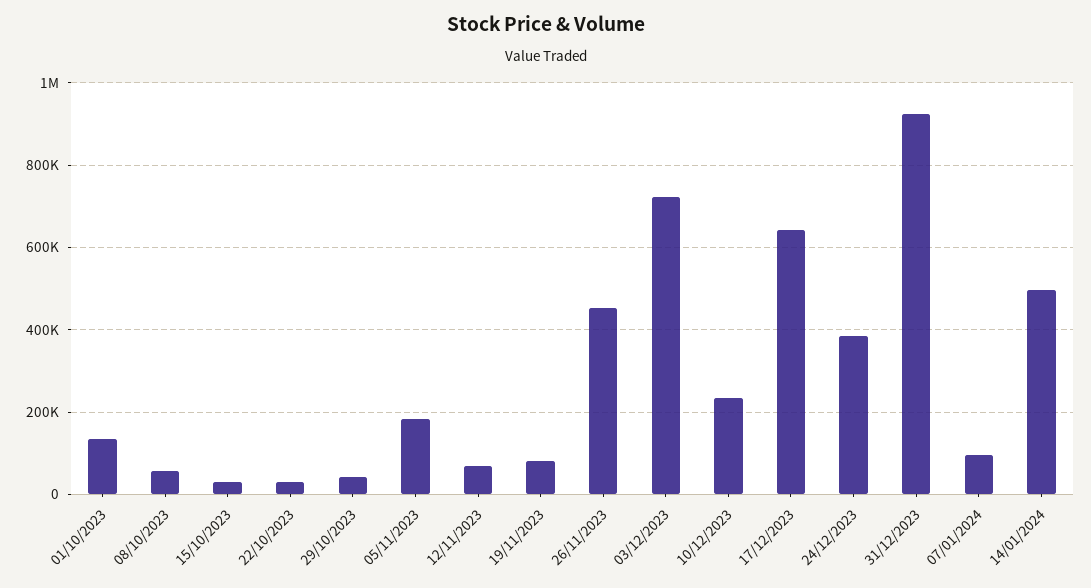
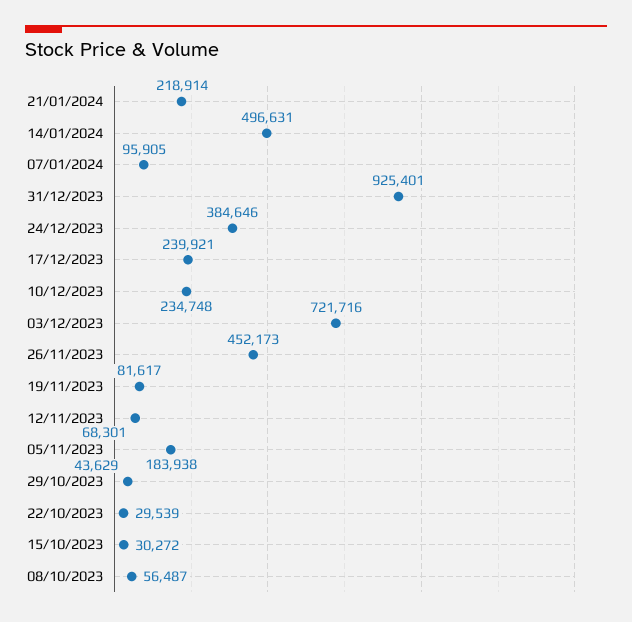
01/10/2023: 140000 -> none
17/12/2023: 640000 -> 239921
21/01/2024: none -> 218914

